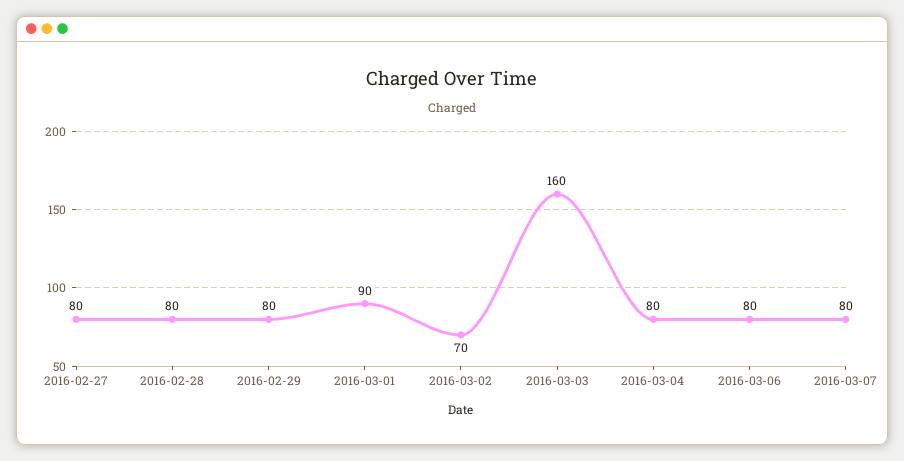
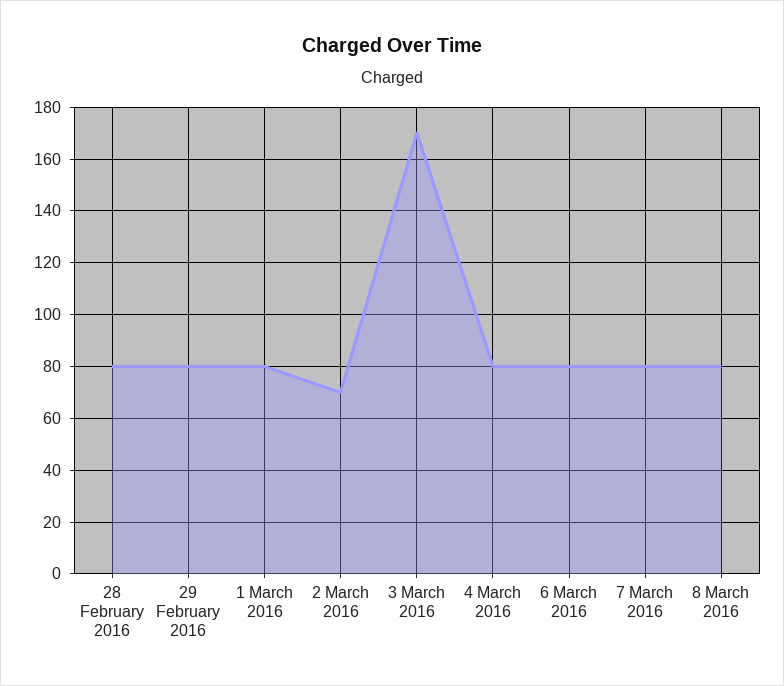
2016-02-27: 80 -> none
2016-03-01: 90 -> 80
2016-03-03: 160 -> 170
8 March 2016: none -> 80

